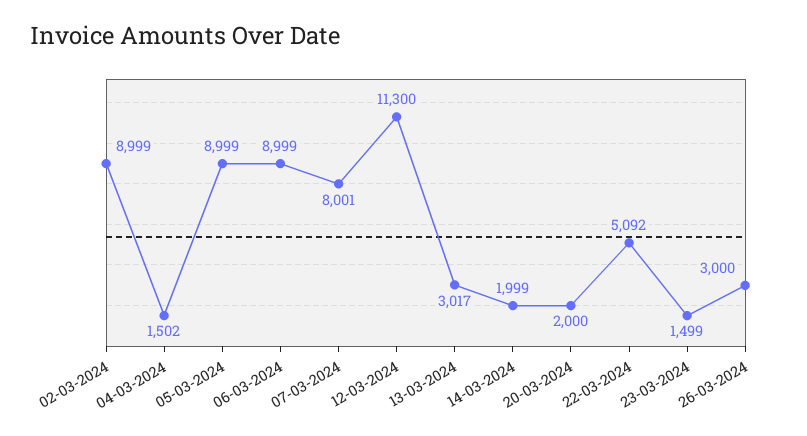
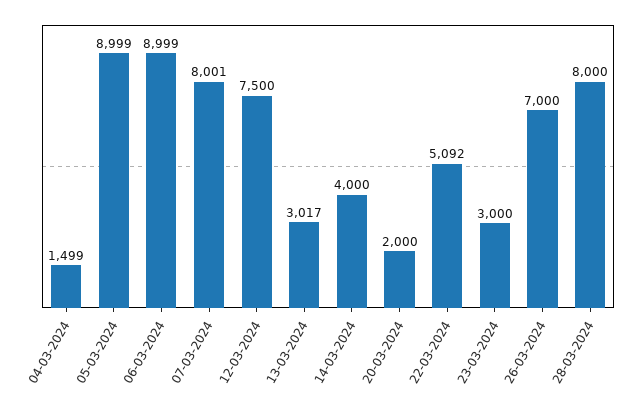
02-03-2024: 8999 -> none
04-03-2024: 1502 -> 1499
12-03-2024: 11300 -> 7500
14-03-2024: 1999 -> 4000
23-03-2024: 1499 -> 3000
26-03-2024: 3000 -> 7000
28-03-2024: none -> 8000

